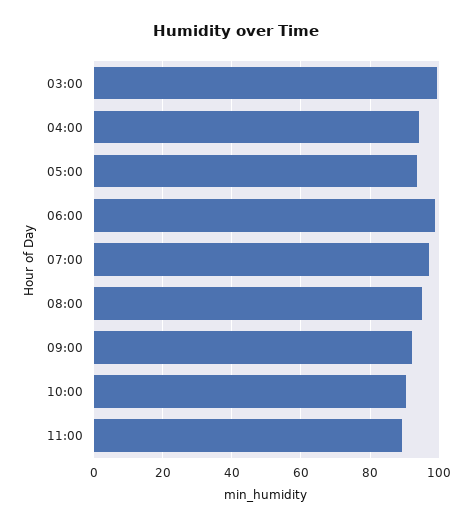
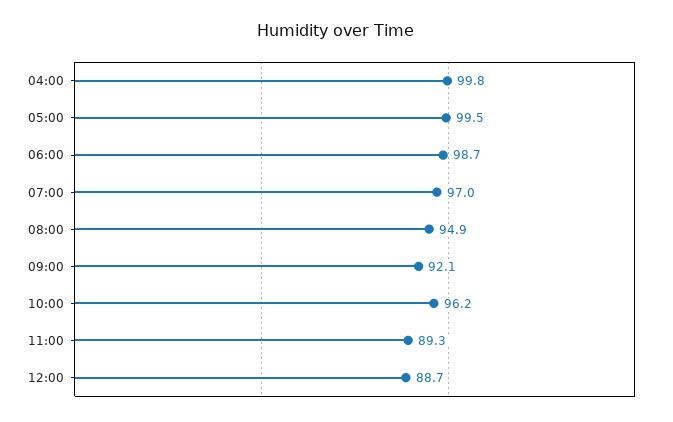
03:00: 100 -> none
04:00: 94 -> 99.8
05:00: 94 -> 99.5
10:00: 90 -> 96.2
12:00: none -> 88.7

